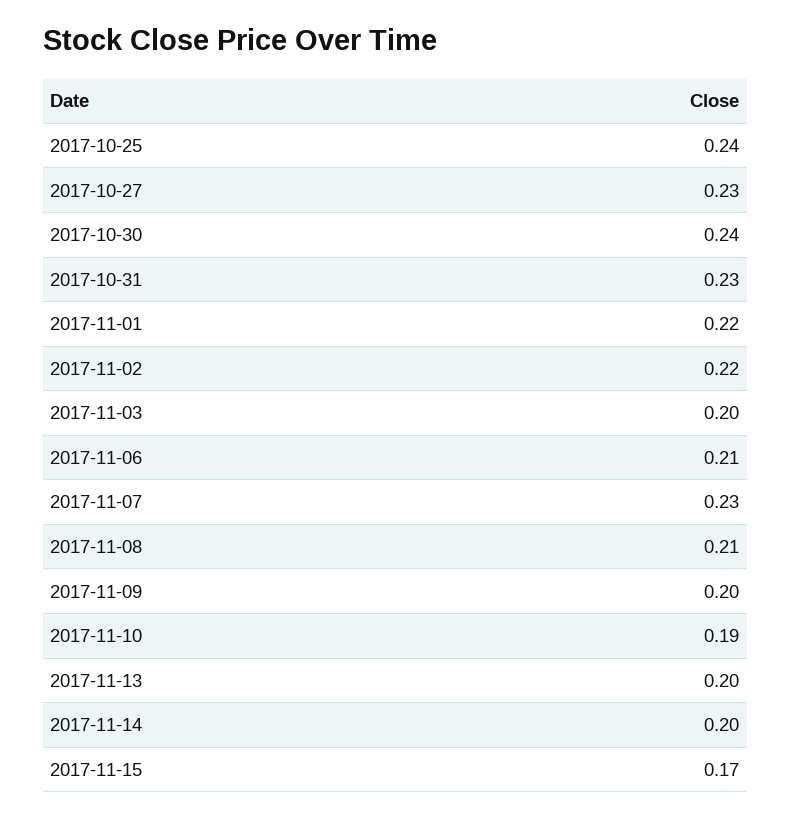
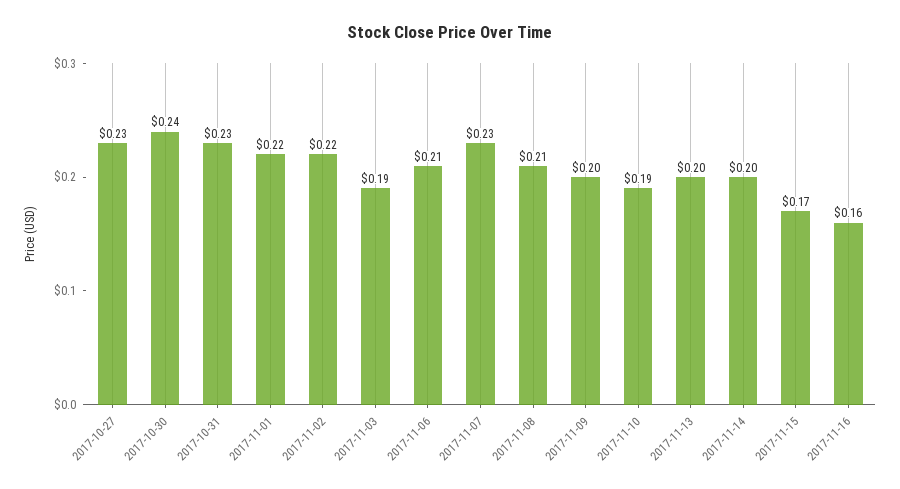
2017-10-25: 0.24 -> none
2017-11-03: 0.2 -> 0.19
2017-11-16: none -> 0.16

